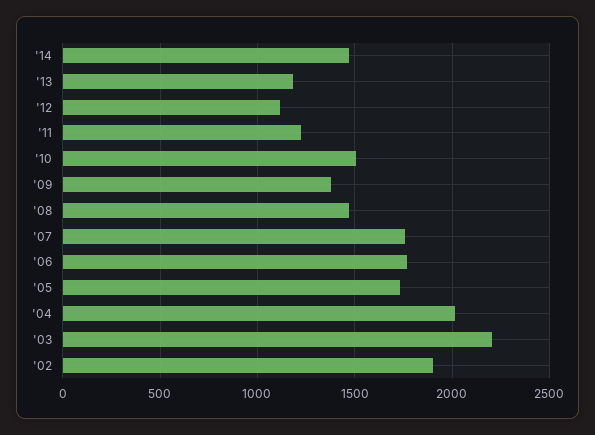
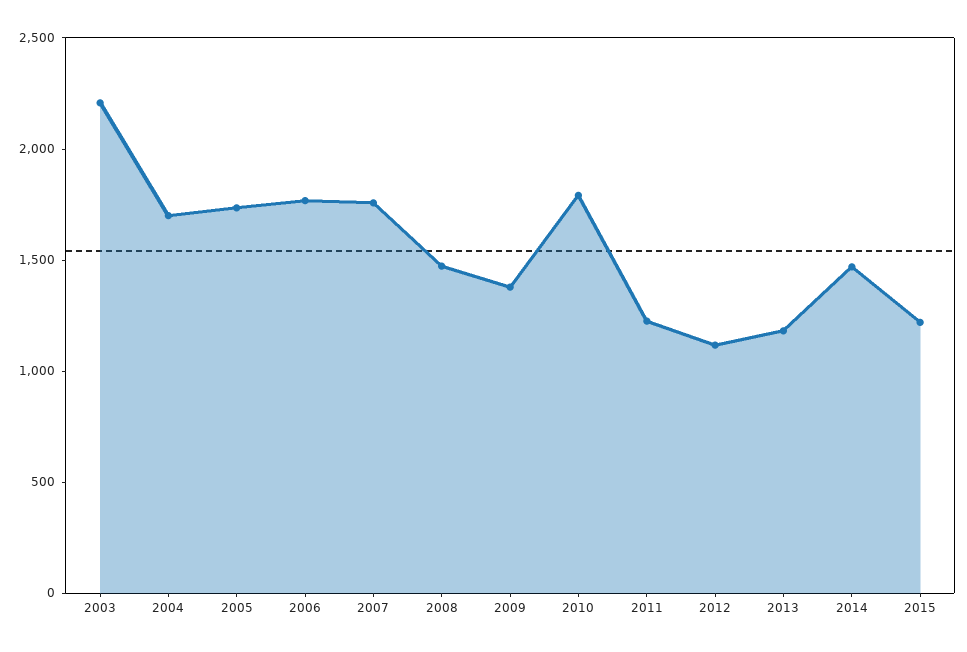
'10: 1500 -> 1800
'04: 2000 -> 1700
'02: 1900 -> none
2015: none -> 1200

